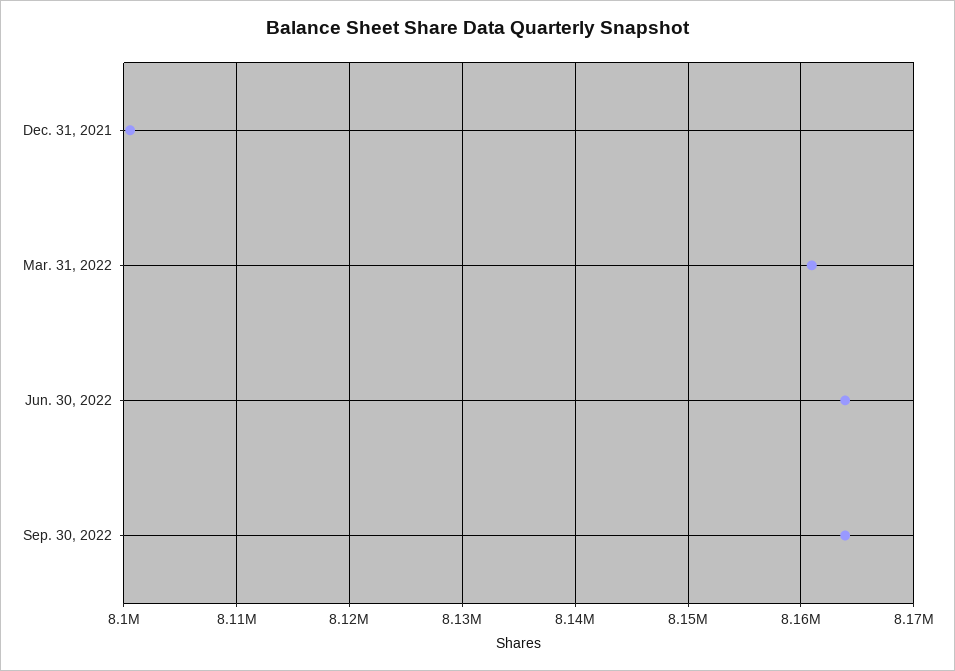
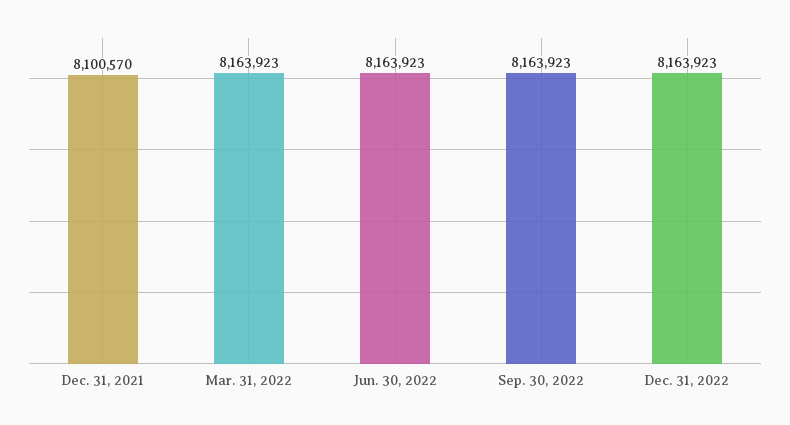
Mar. 31, 2022: 8161000 -> 8163923
Dec. 31, 2022: none -> 8163923

